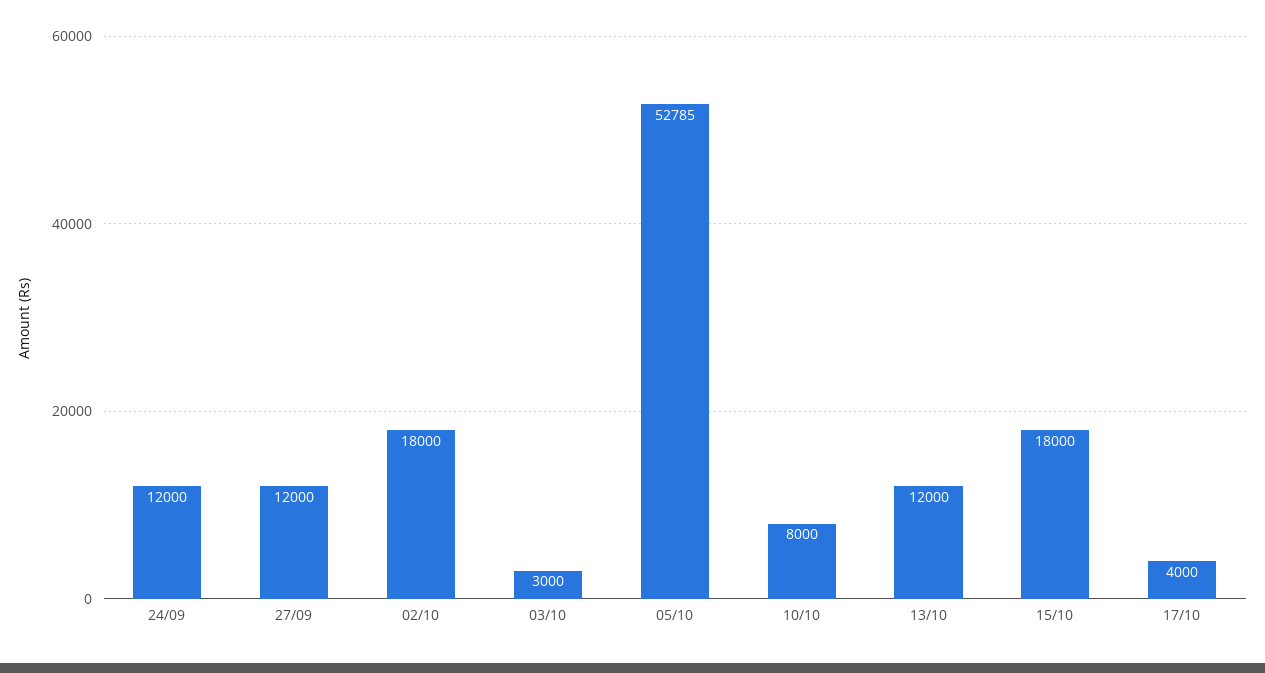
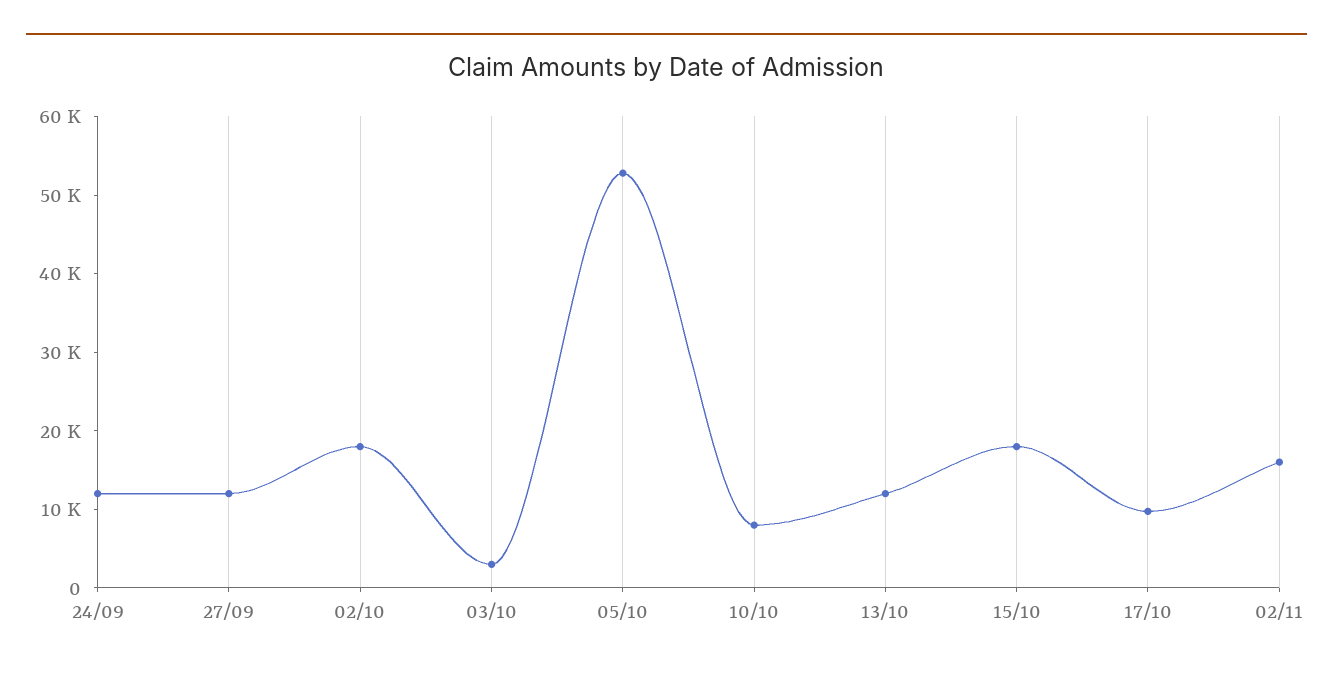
17/10: 4000 -> 10000
02/11: none -> 16000

